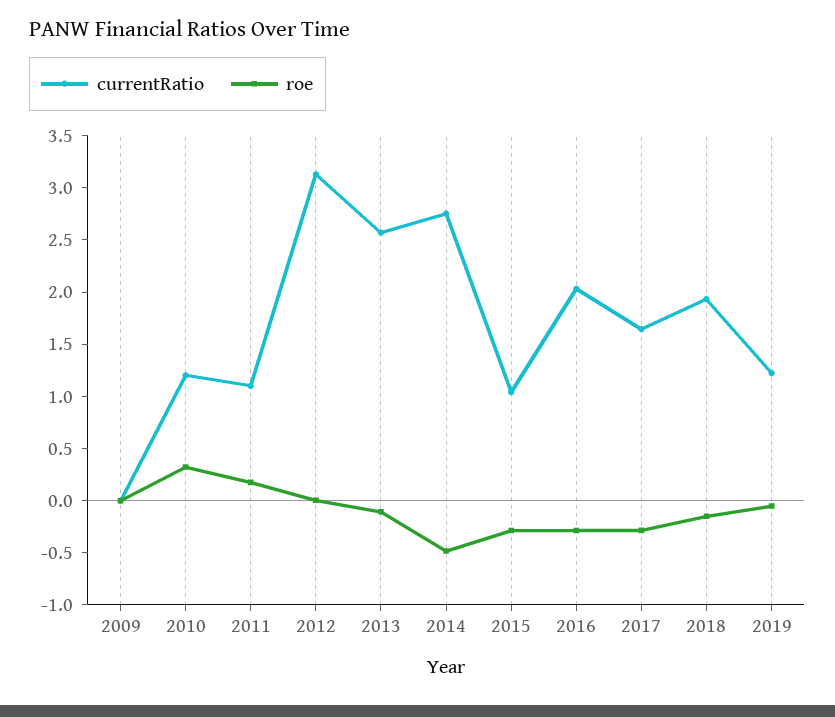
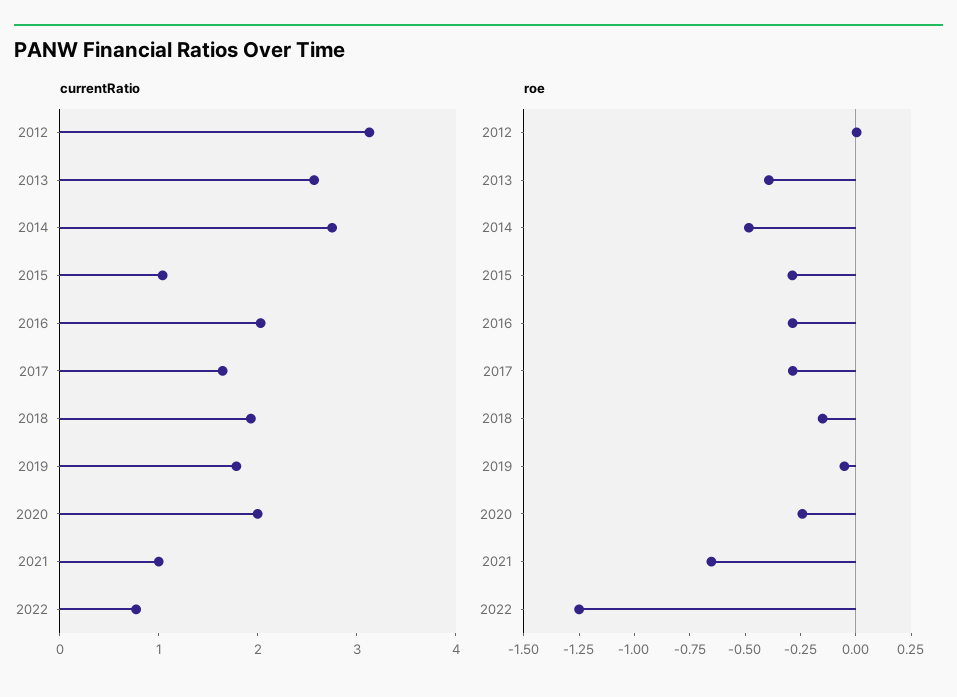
currentRatio, 2009: 0 -> none
roe, 2009: 0 -> none
currentRatio, 2010: 1.2 -> none
roe, 2010: 0.3 -> none
currentRatio, 2011: 1.1 -> none
roe, 2011: 0.2 -> none
roe, 2013: -0.1 -> -0.4
currentRatio, 2019: 1.2 -> 1.8
currentRatio, 2020: none -> 2
currentRatio, 2021: none -> 1
currentRatio, 2022: none -> 0.8
roe, 2020: none -> -0.25
roe, 2021: none -> -0.65
roe, 2022: none -> -1.25

